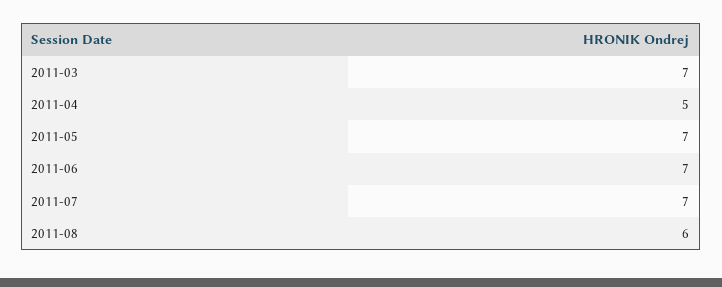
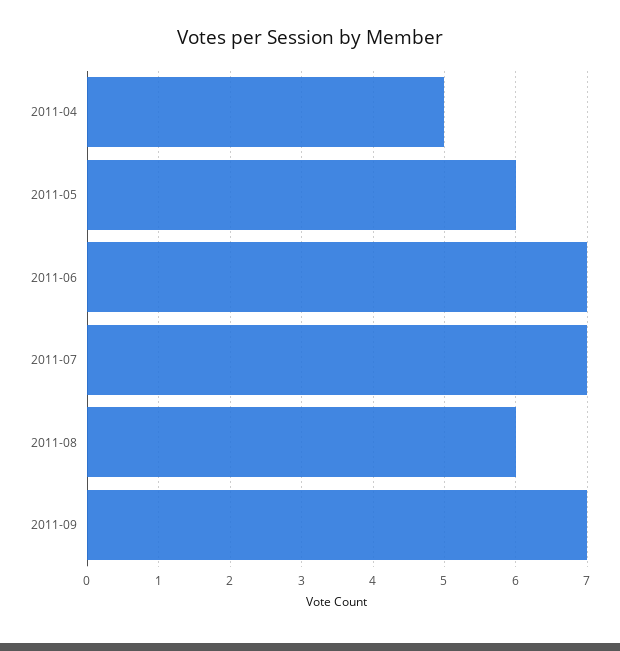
2011-03: 7 -> none
2011-05: 7 -> 6
2011-09: none -> 7

